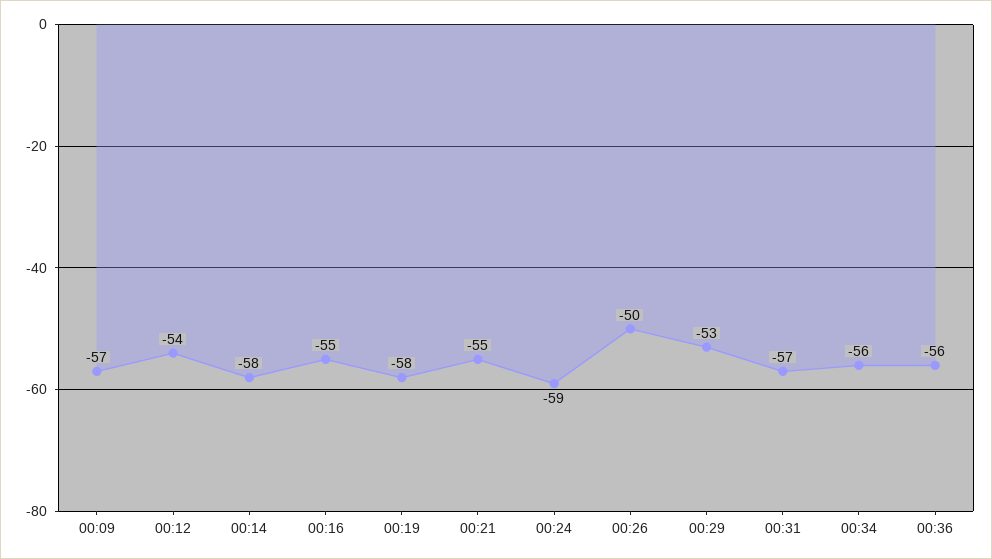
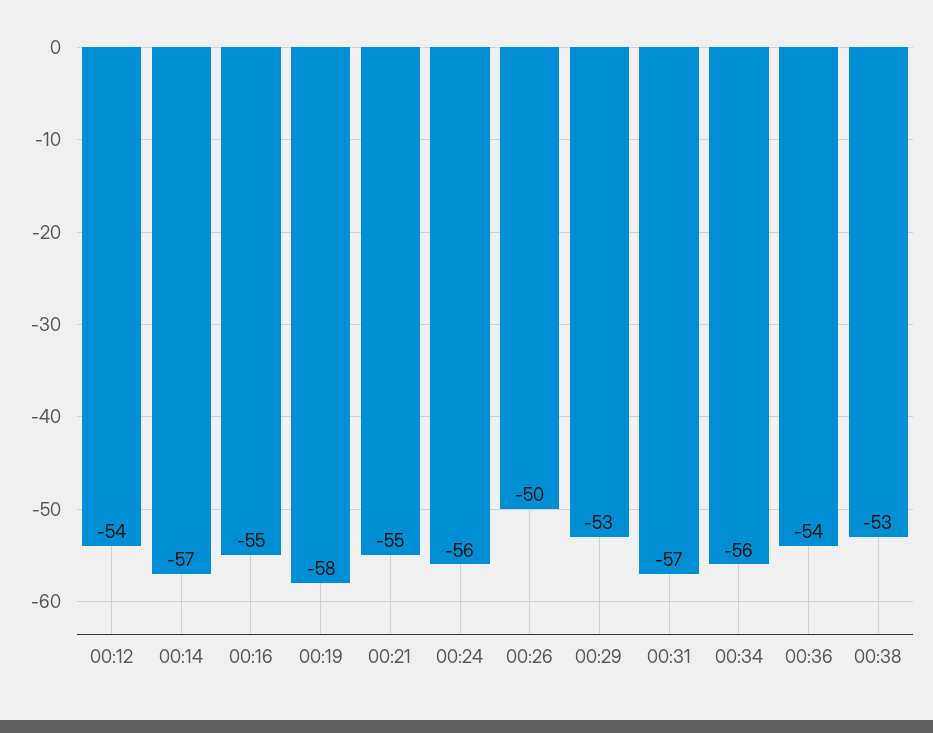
00:09: -57 -> none
00:14: -58 -> -57
00:24: -59 -> -56
00:36: -56 -> -54
00:38: none -> -53

